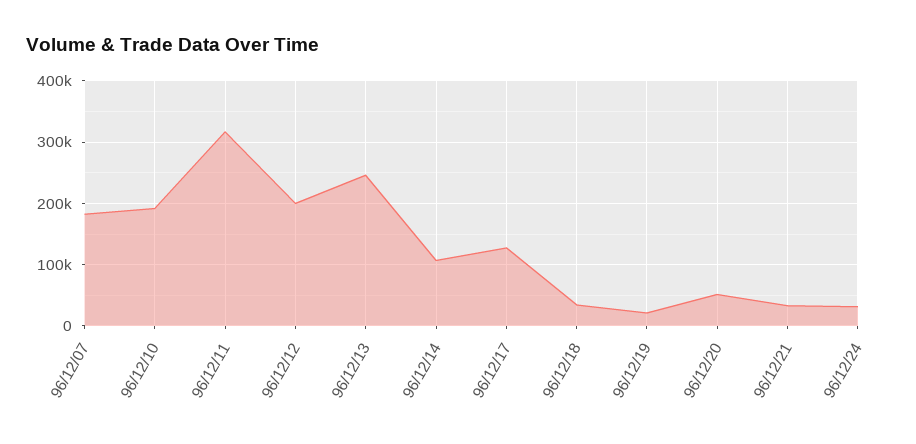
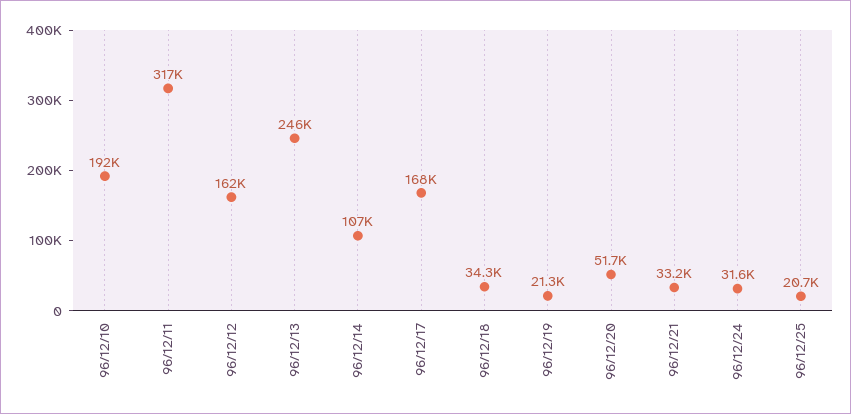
96/12/07: 180000 -> none
96/12/12: 200000 -> 162000
96/12/17: 130000 -> 168000
96/12/25: none -> 20700

